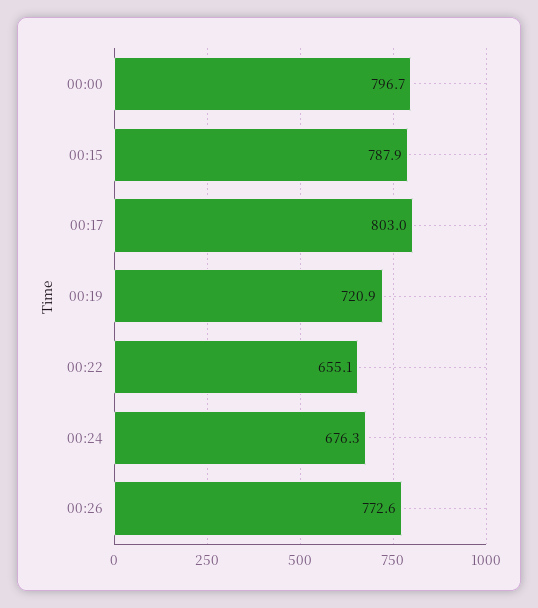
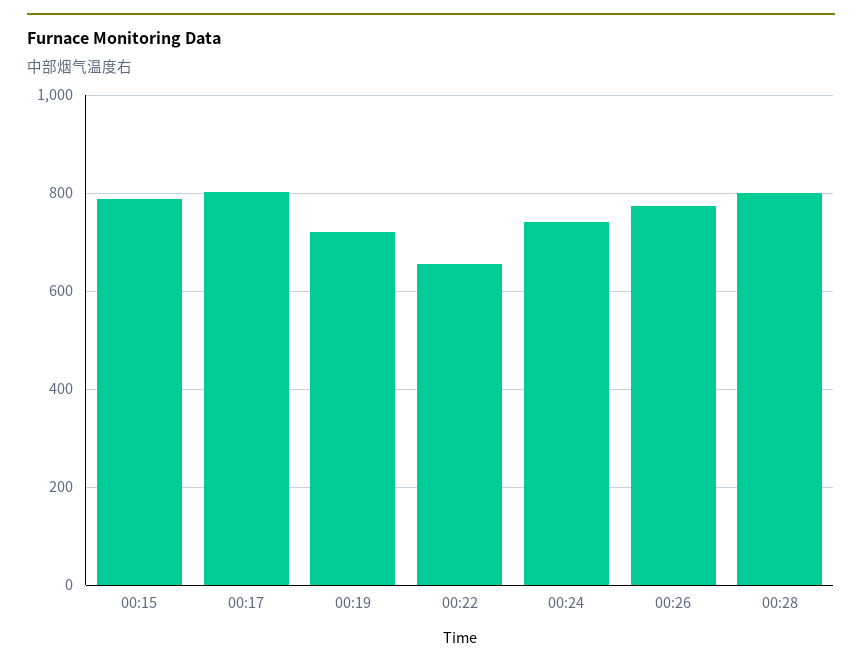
00:00: 796.7 -> none
00:24: 676.3 -> 740
00:28: none -> 800

